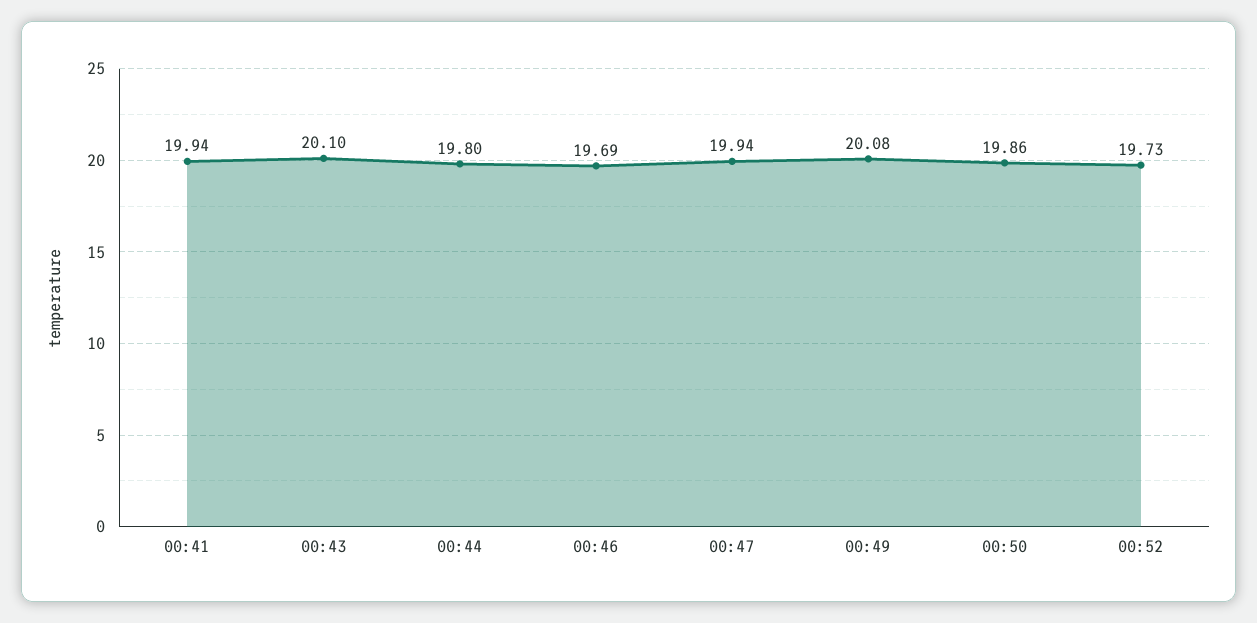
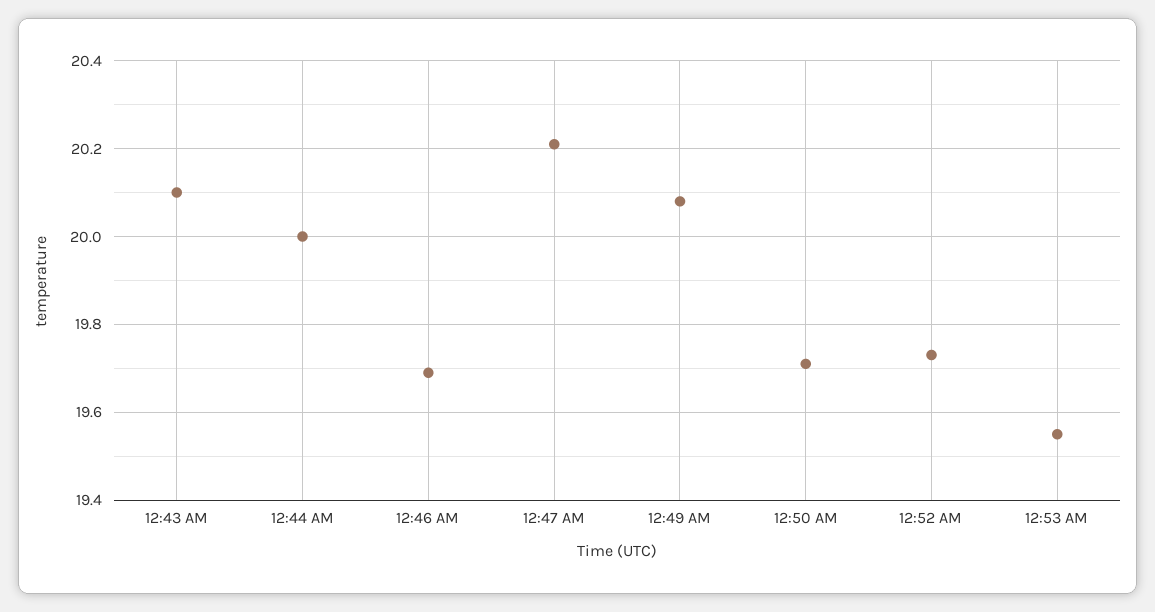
00:41: 19.94 -> none
00:44: 19.8 -> 20
00:47: 19.94 -> 20.2
00:50: 19.86 -> 19.7
12:53 AM: none -> 19.55

